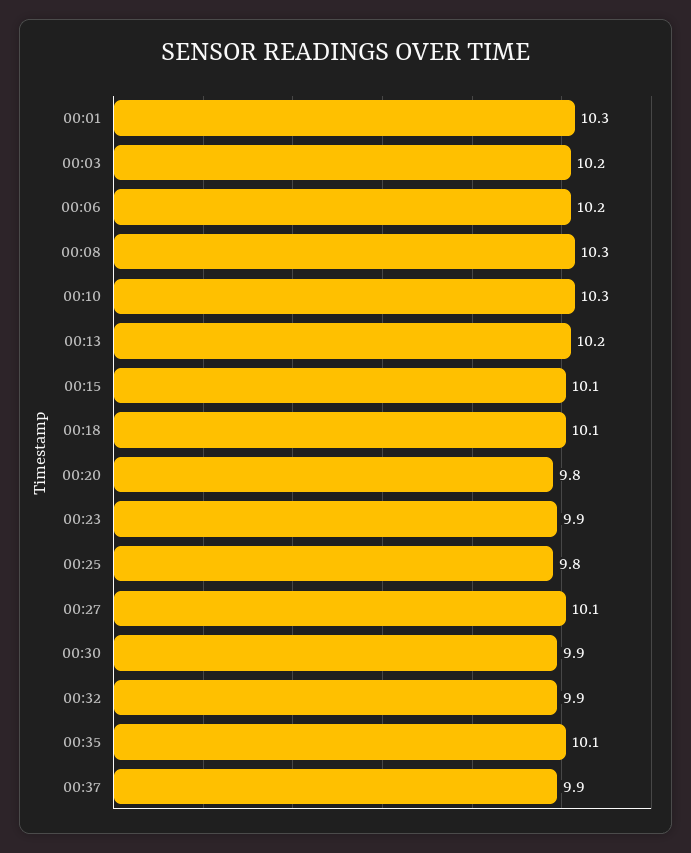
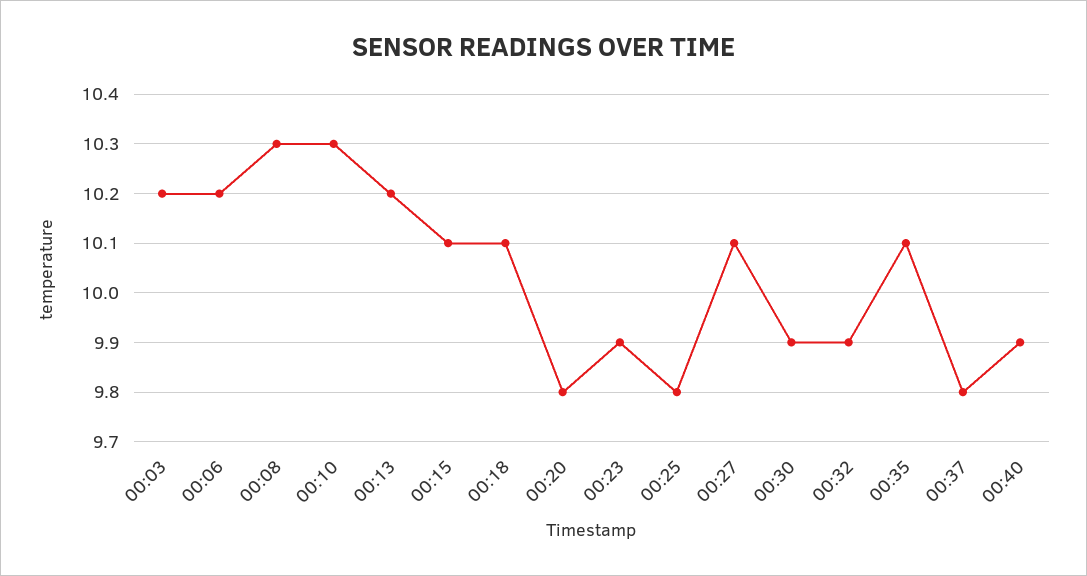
00:01: 10.3 -> none
00:37: 9.9 -> 9.8
00:40: none -> 9.9

